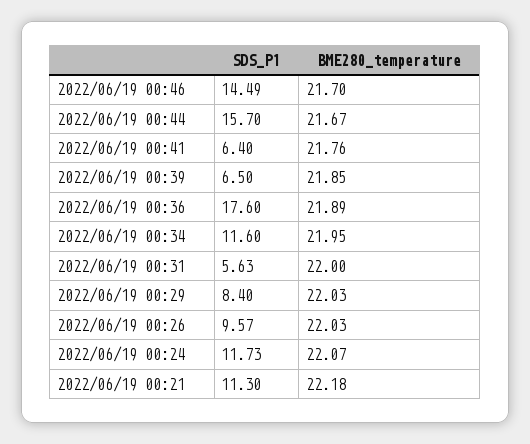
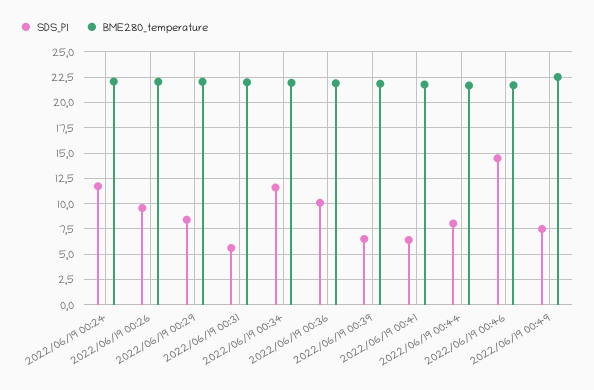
SDS_P1, 2022/06/19 00:44: 15.7 -> 7.5
SDS_P1, 2022/06/19 00:36: 17.6 -> 10
SDS_P1, 2022/06/19 00:21: 11.3 -> none
BME280_temperature, 2022/06/19 00:21: 22.18 -> none
SDS_P1, 2022/06/19 00:49: none -> 7.5
BME280_temperature, 2022/06/19 00:49: none -> 22.5

